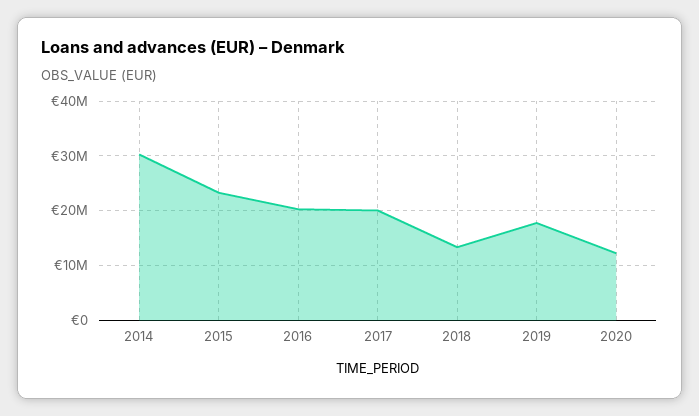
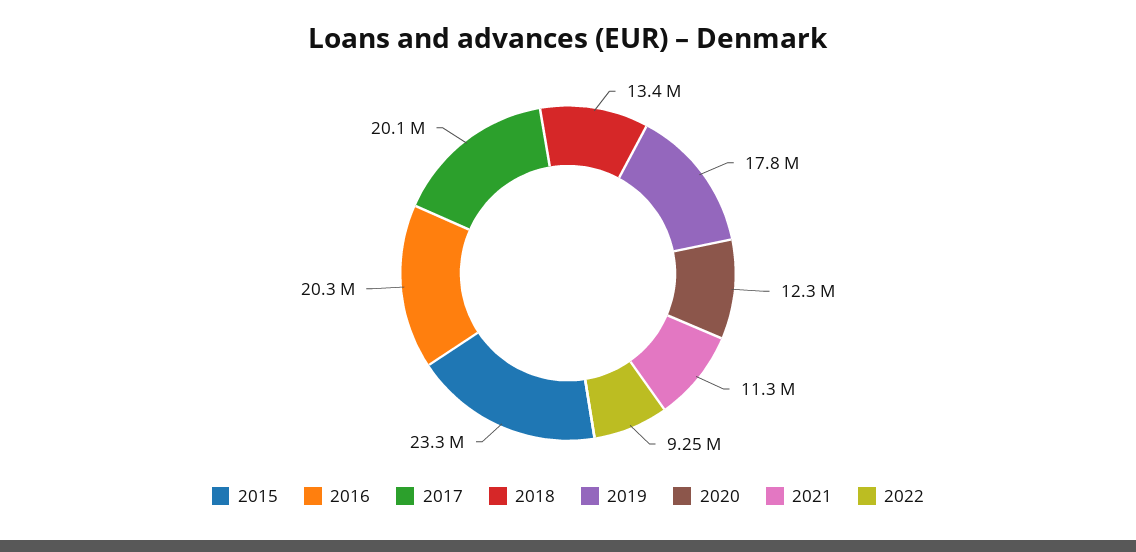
2014: 30000000 -> none
2021: none -> 11300000
2022: none -> 9250000

